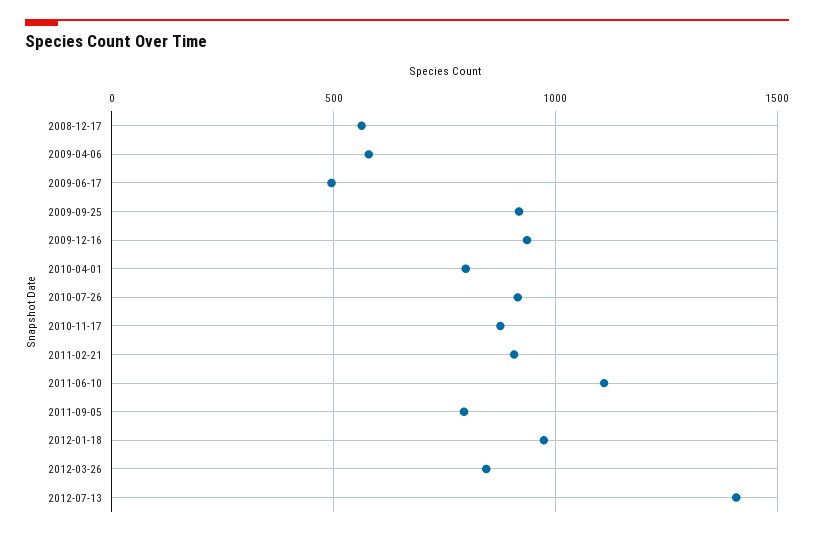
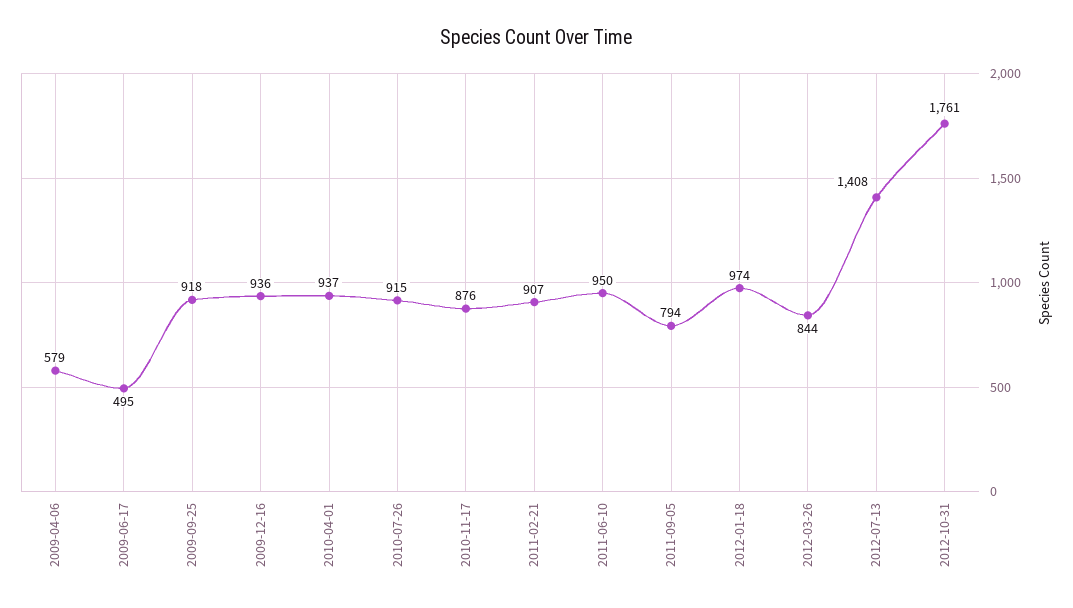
2008-12-17: 550 -> none
2010-04-01: 800 -> 937
2011-06-10: 1100 -> 950
2012-10-31: none -> 1761

